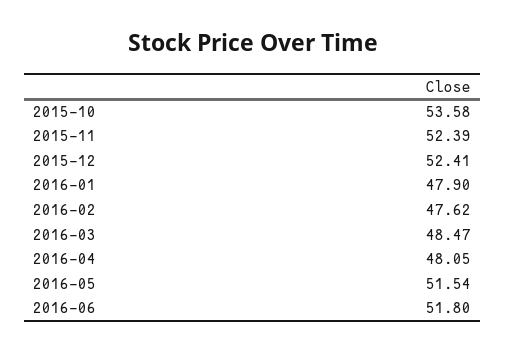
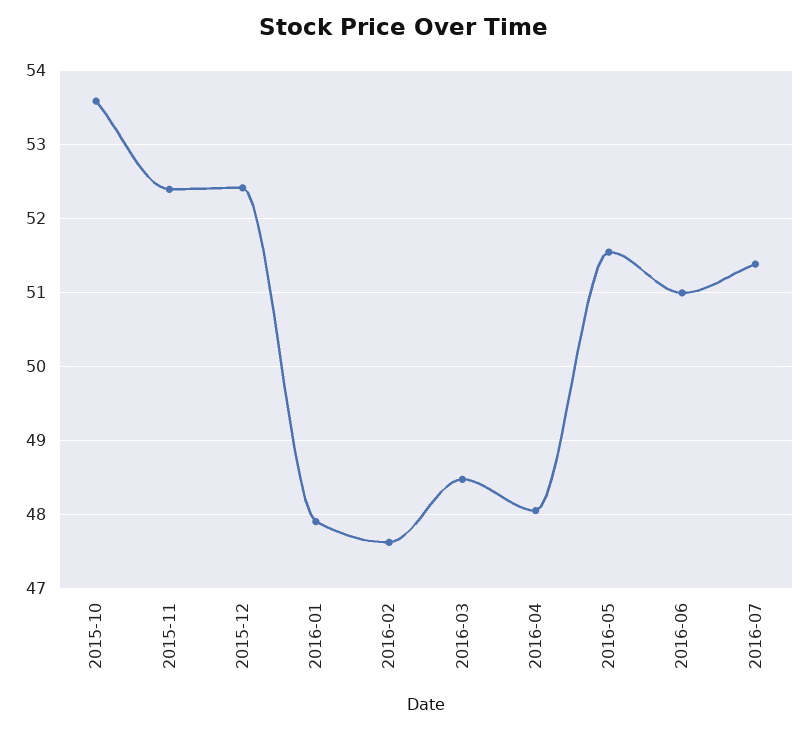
2016-06: 51.8 -> 51
2016-07: none -> 51.4

